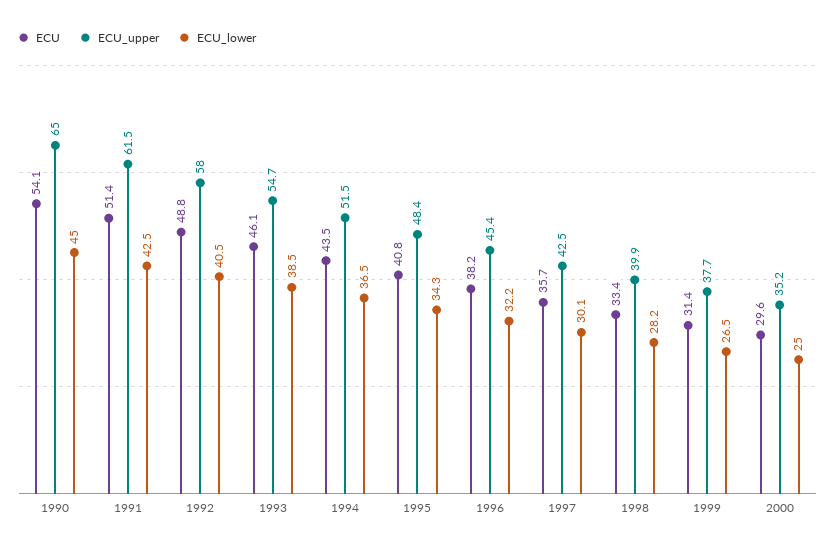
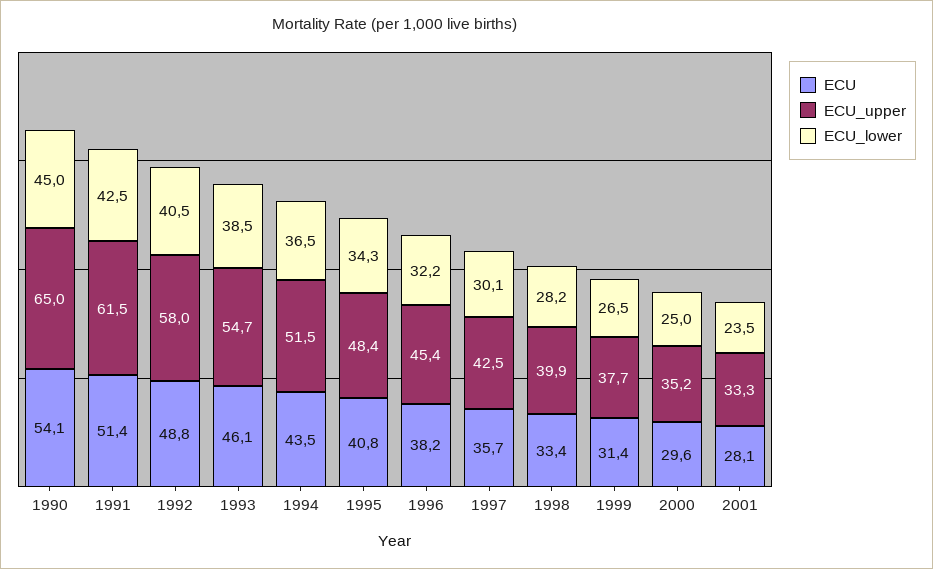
ECU, 2001: none -> 28.1
ECU_upper, 2001: none -> 33.3
ECU_lower, 2001: none -> 23.5

